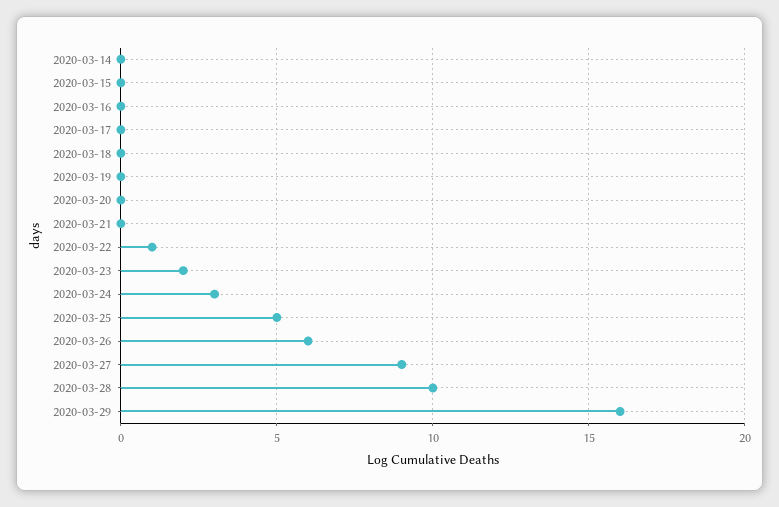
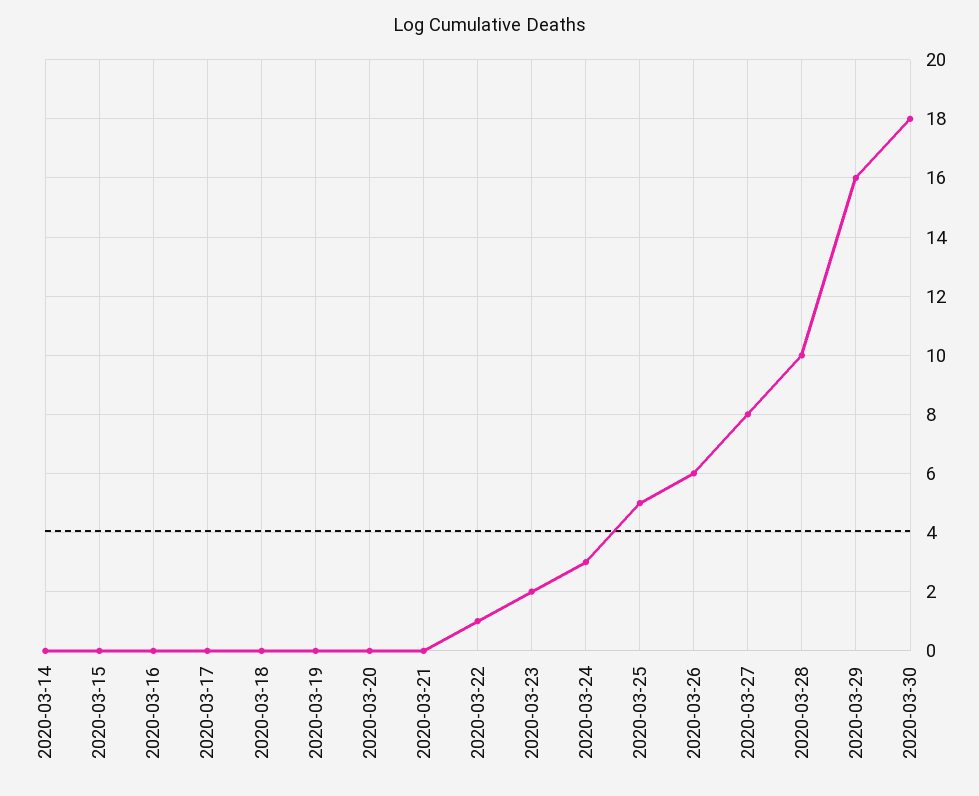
2020-03-27: 9 -> 8
2020-03-30: none -> 18

